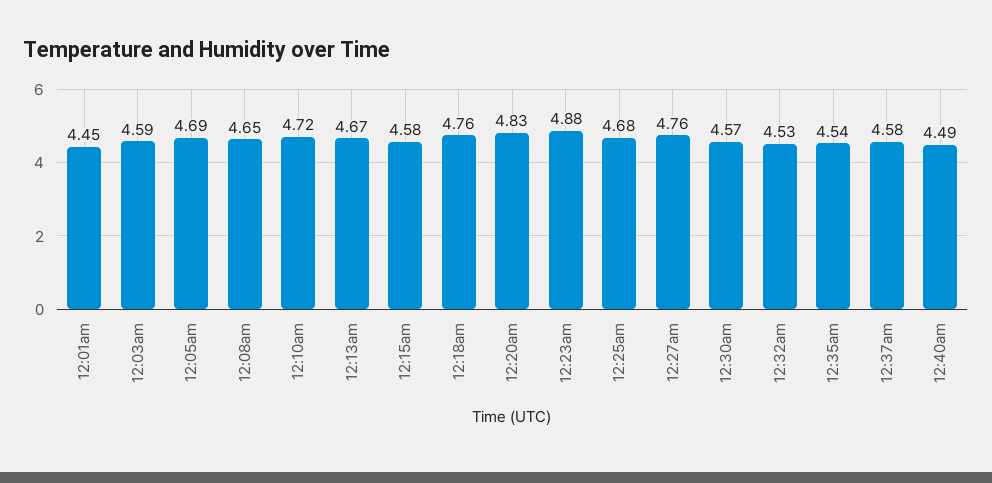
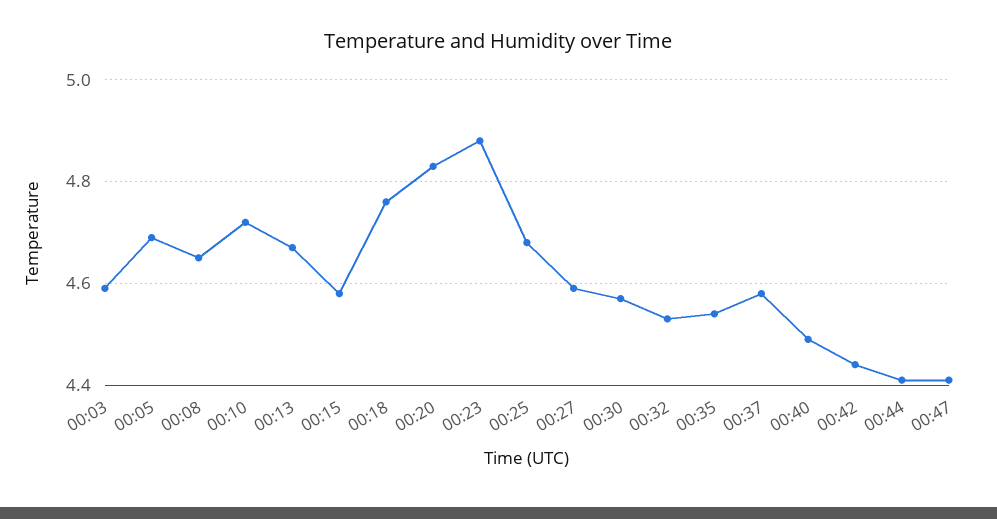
12:01am: 4.45 -> none
12:27am: 4.76 -> 4.6
00:42: none -> 4.45
00:44: none -> 4.4
00:47: none -> 4.4

